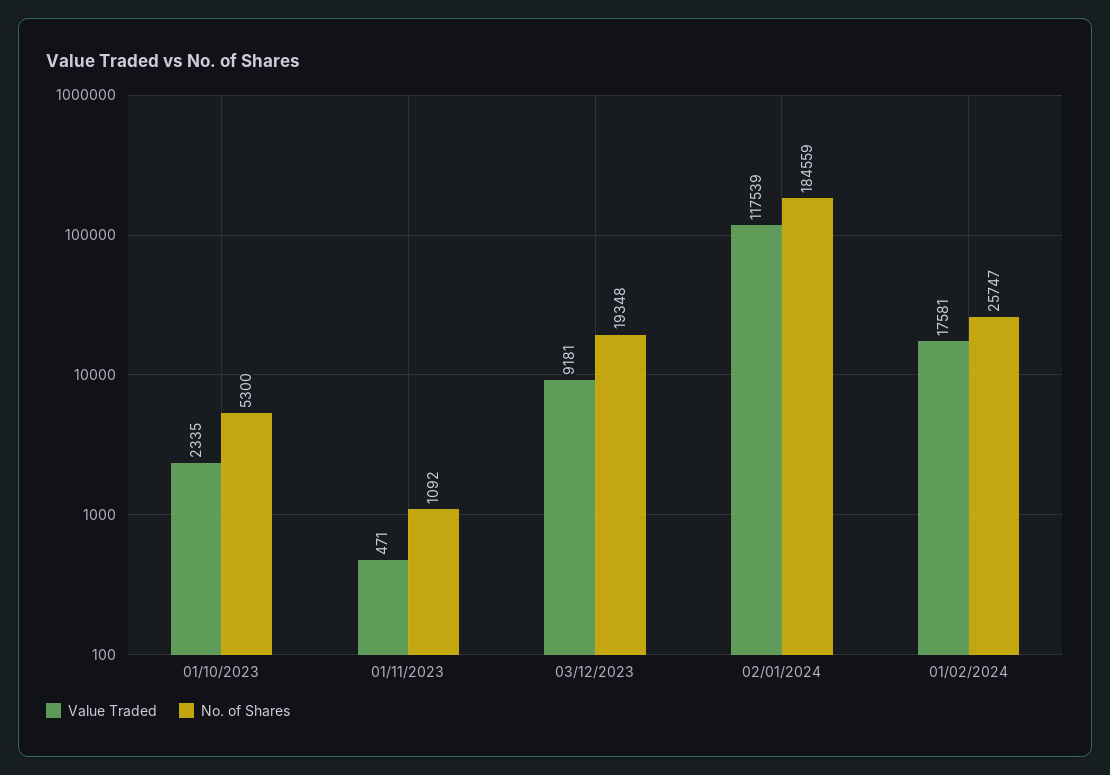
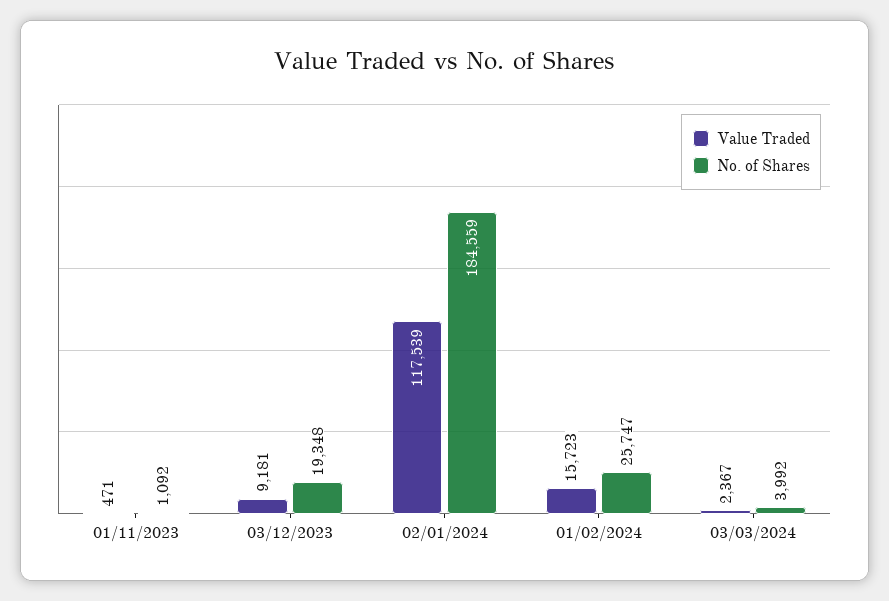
Value Traded, 01/10/2023: 2335 -> none
No. of Shares, 01/10/2023: 5300 -> none
Value Traded, 01/02/2024: 17581 -> 15723
Value Traded, 03/03/2024: none -> 2367
No. of Shares, 03/03/2024: none -> 3992

